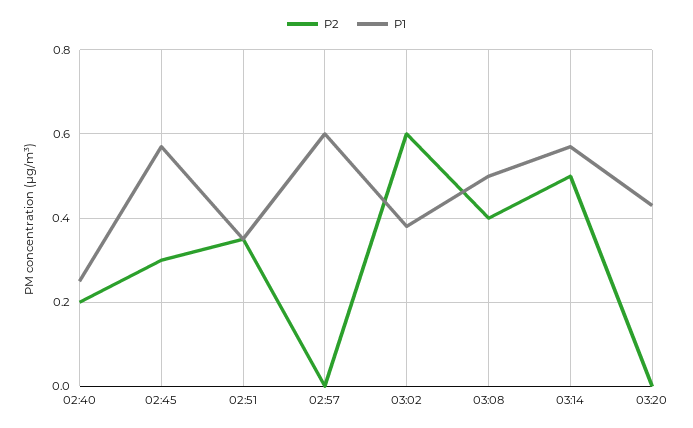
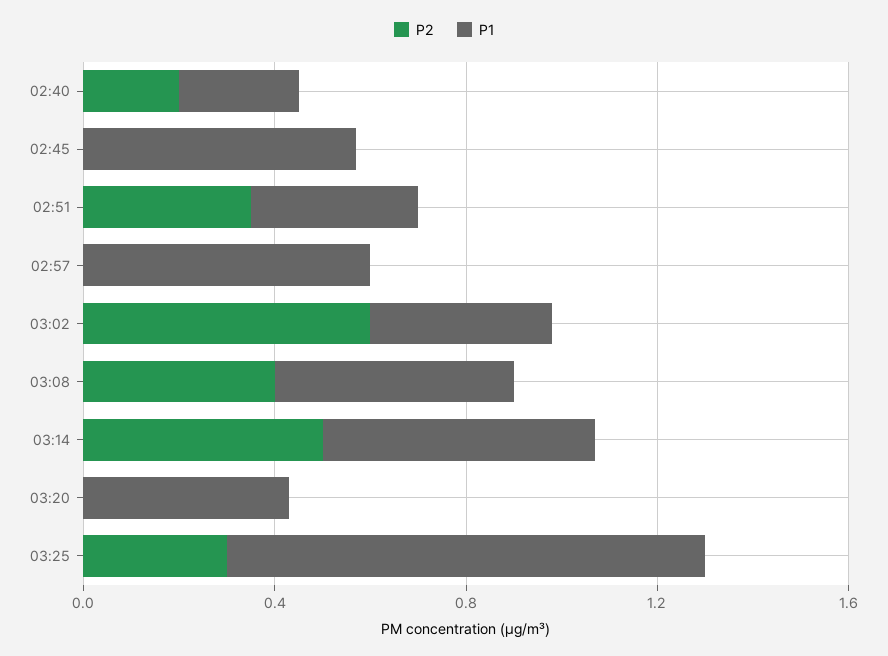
P2, 02:45: 0.3 -> 0
P2, 03:25: none -> 0.3
P1, 03:25: none -> 1

